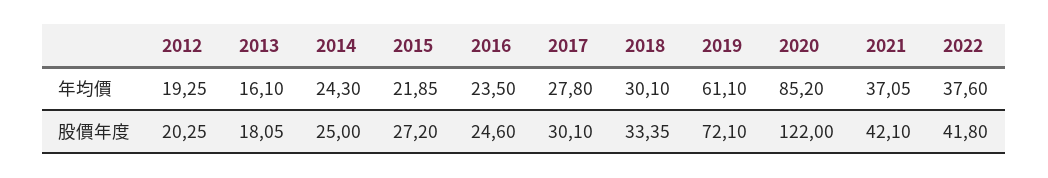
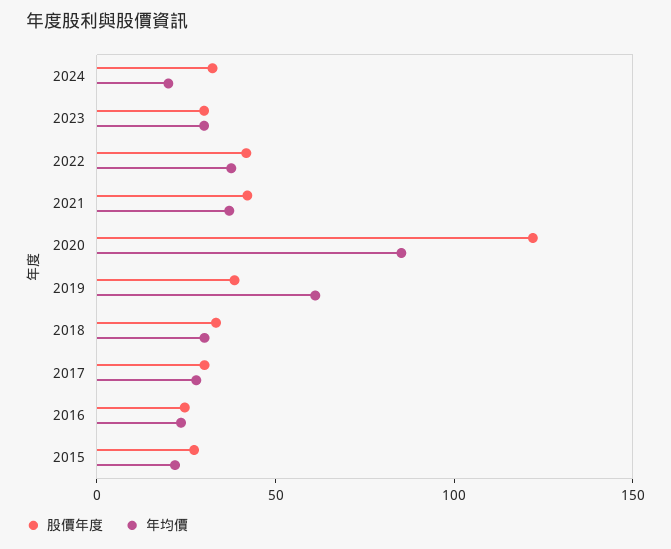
年均價, 2012: 19.25 -> none
年均價, 2013: 16.1 -> none
年均價, 2014: 24.3 -> none
股價年度, 2012: 20.25 -> none
股價年度, 2013: 18.05 -> none
股價年度, 2014: 25 -> none
股價年度, 2019: 72.1 -> 40
股價年度, 2024: none -> 30
年均價, 2024: none -> 20
股價年度, 2023: none -> 30
年均價, 2023: none -> 30

